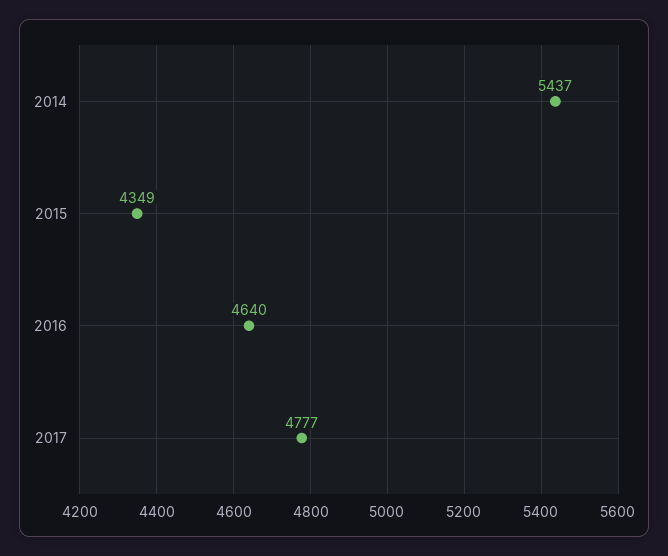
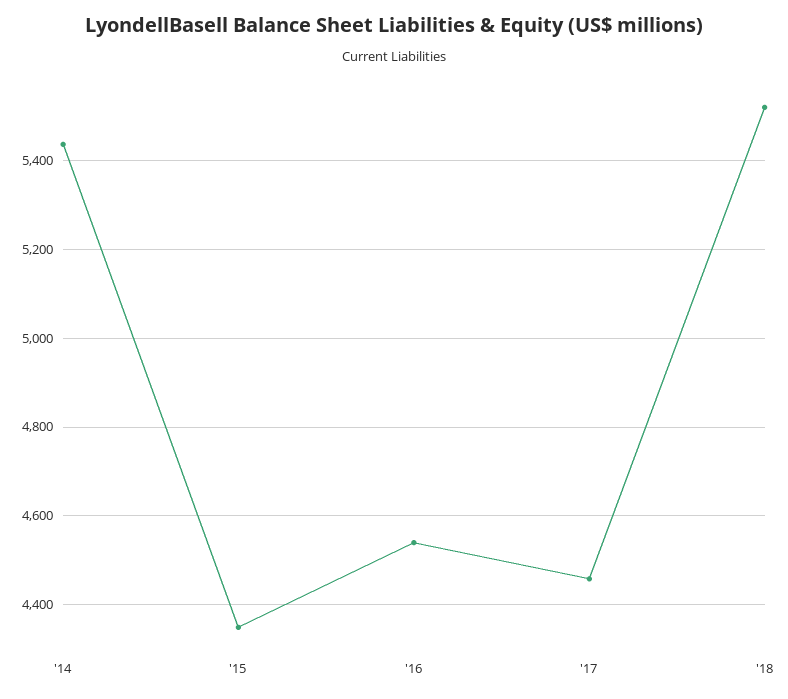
2016: 4640 -> 4540
2017: 4777 -> 4460
'18: none -> 5520

